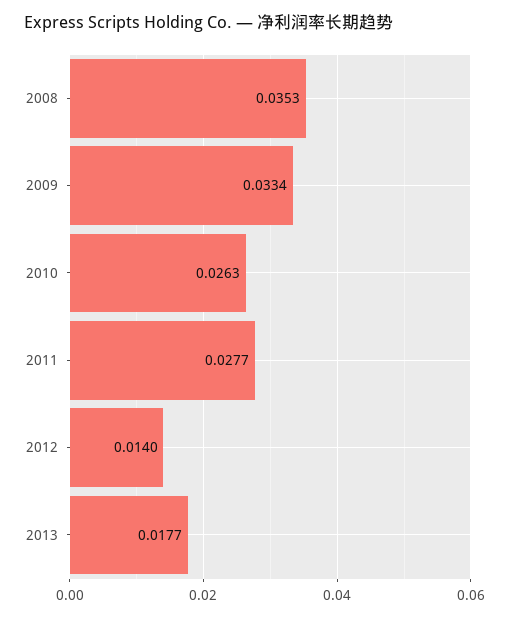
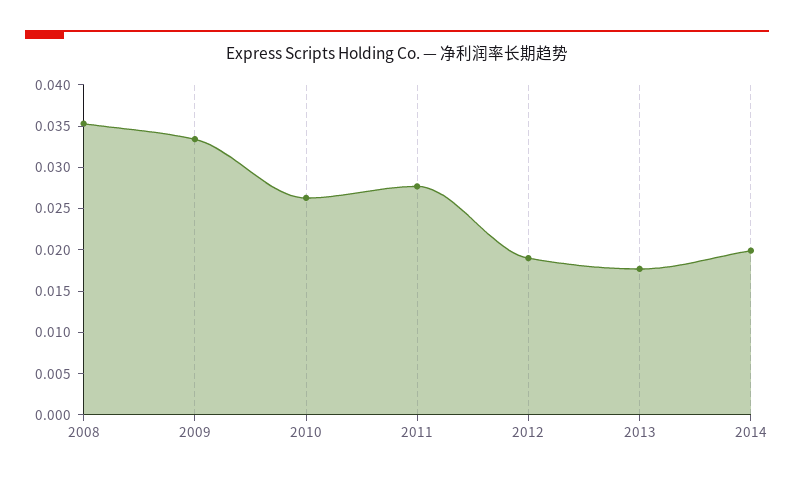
2012: 0.014 -> 0.019
2014: none -> 0.02

